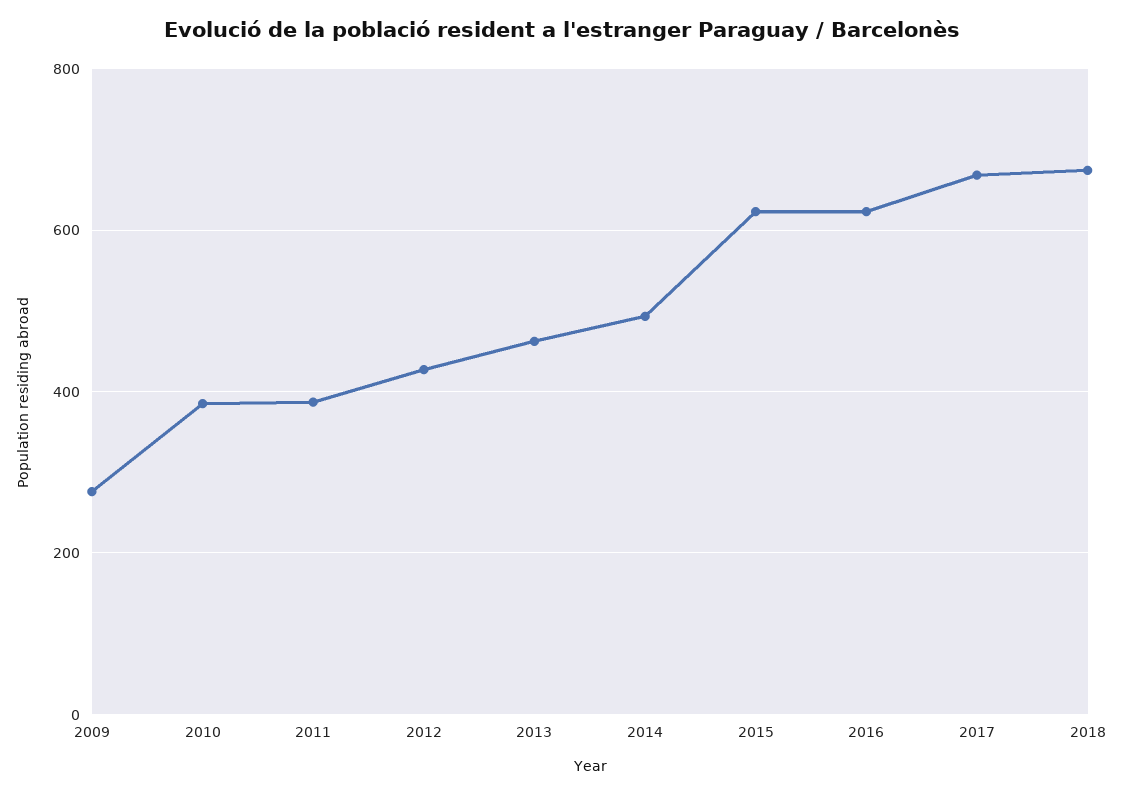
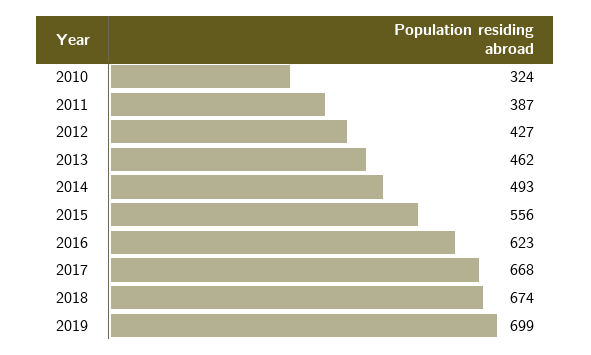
2009: 280 -> none
2010: 380 -> 324
2015: 620 -> 556
2019: none -> 699

